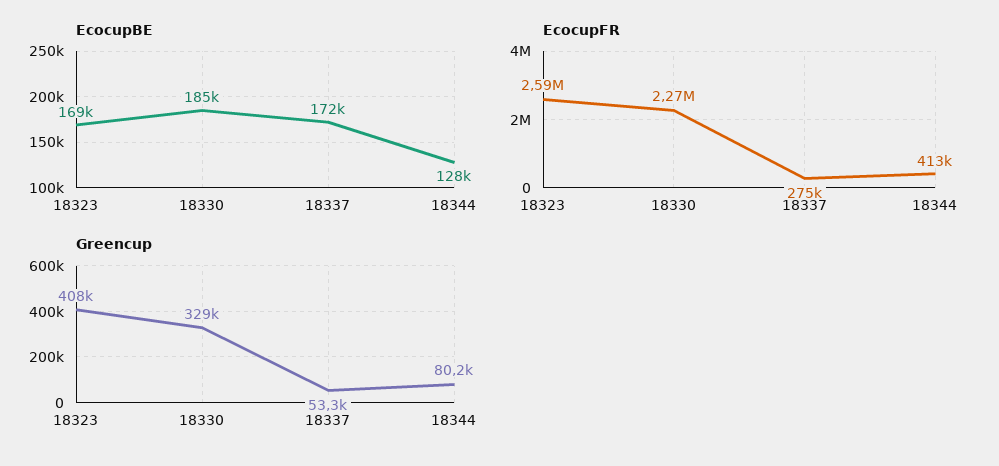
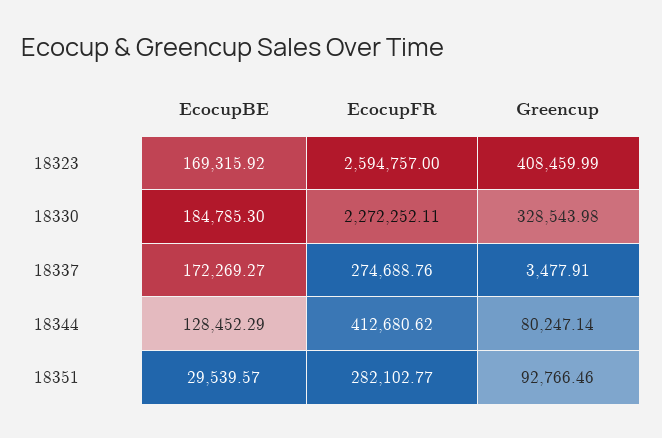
Greencup, 18337: 53300 -> 3477.91
EcocupBE, 18351: none -> 29539.57
EcocupFR, 18351: none -> 282102.77
Greencup, 18351: none -> 92766.46

